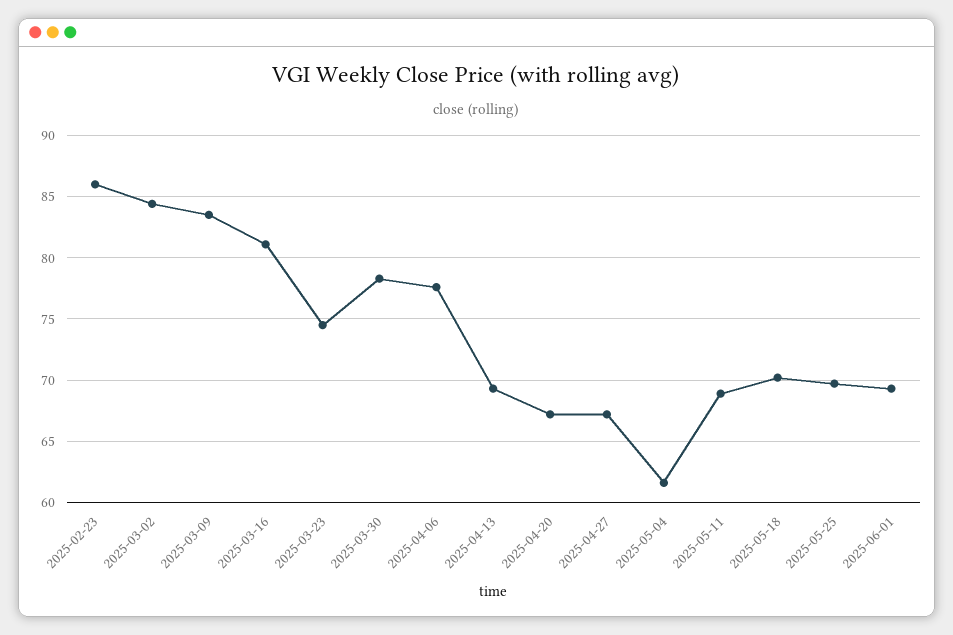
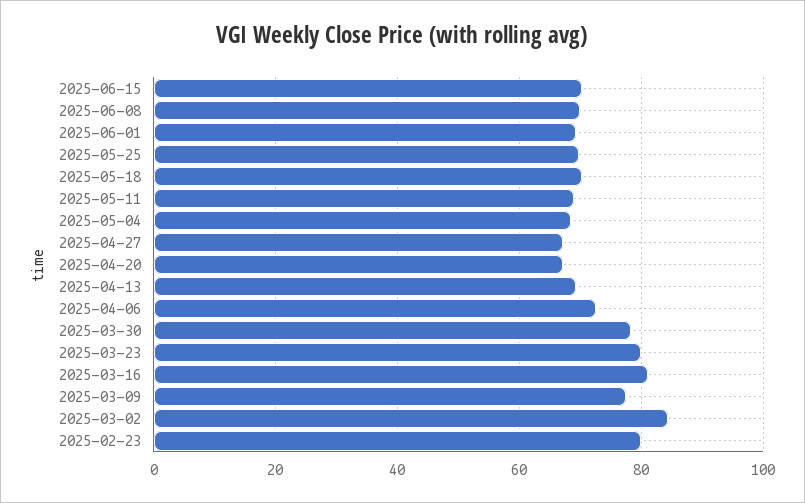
2025-02-23: 86 -> 80
2025-03-09: 83.5 -> 78
2025-03-23: 74.5 -> 80
2025-04-06: 77.5 -> 72
2025-05-04: 61.5 -> 68
2025-06-15: none -> 70
2025-06-08: none -> 70

